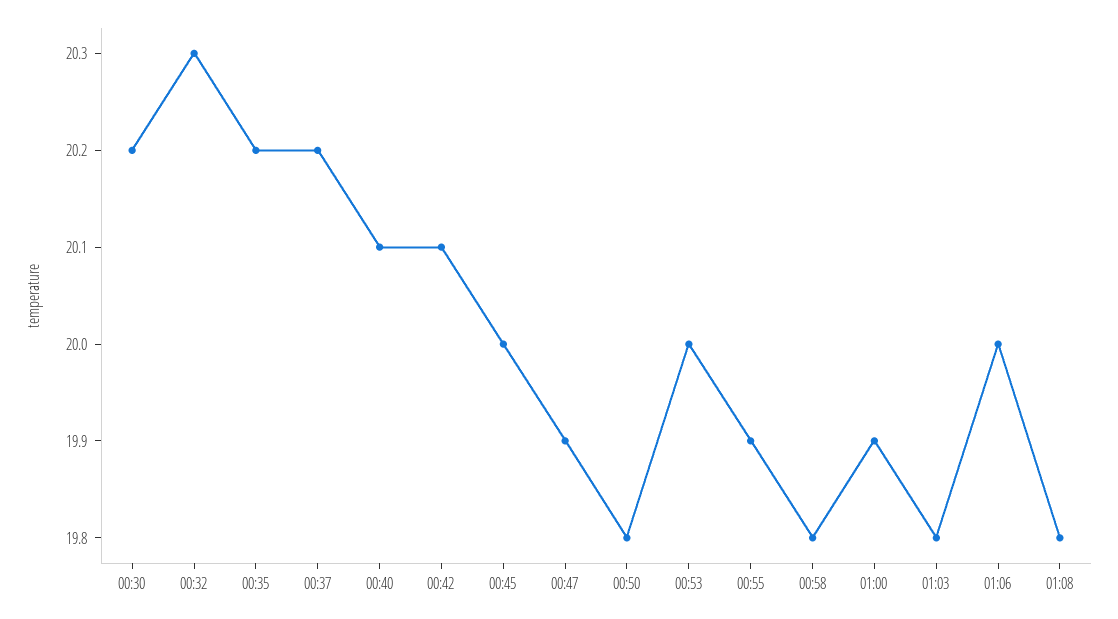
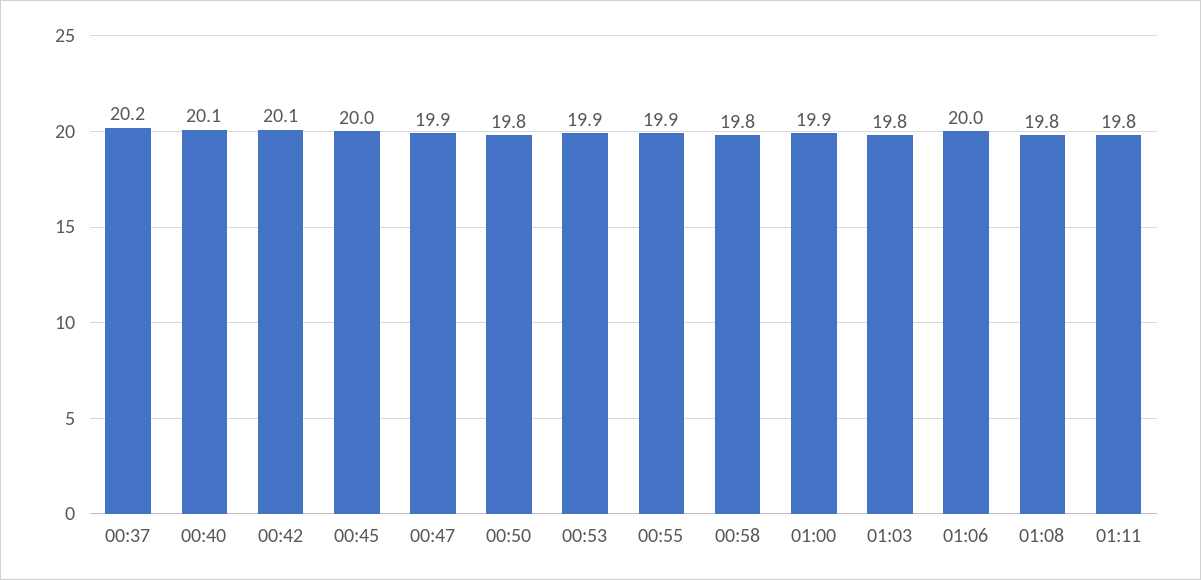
00:30: 20.2 -> none
00:32: 20.3 -> none
00:35: 20.2 -> none
00:53: 20 -> 19.9
01:11: none -> 19.8

